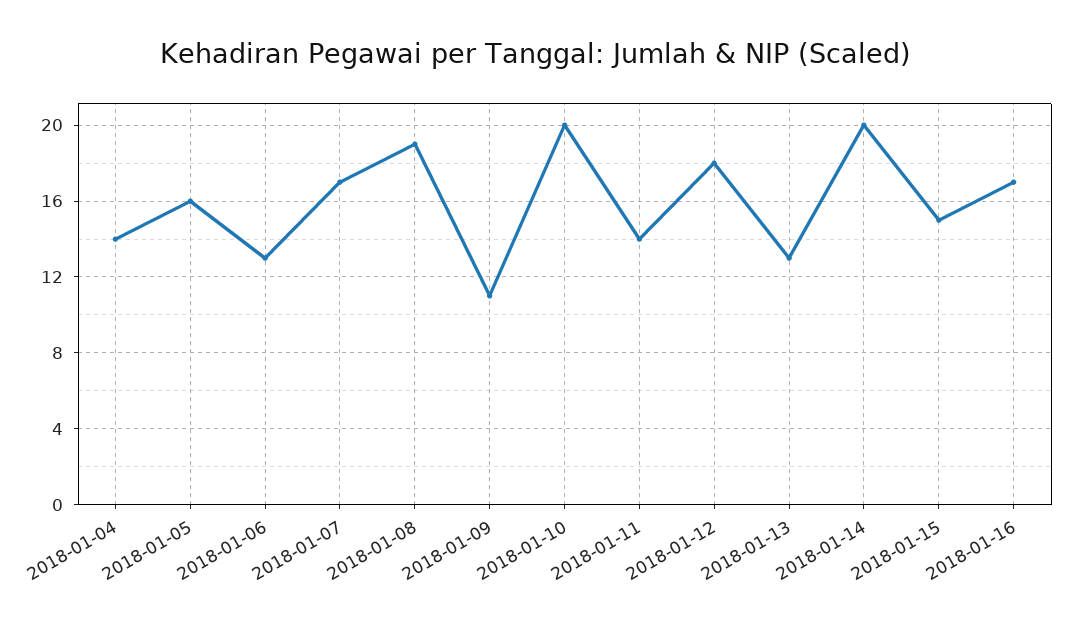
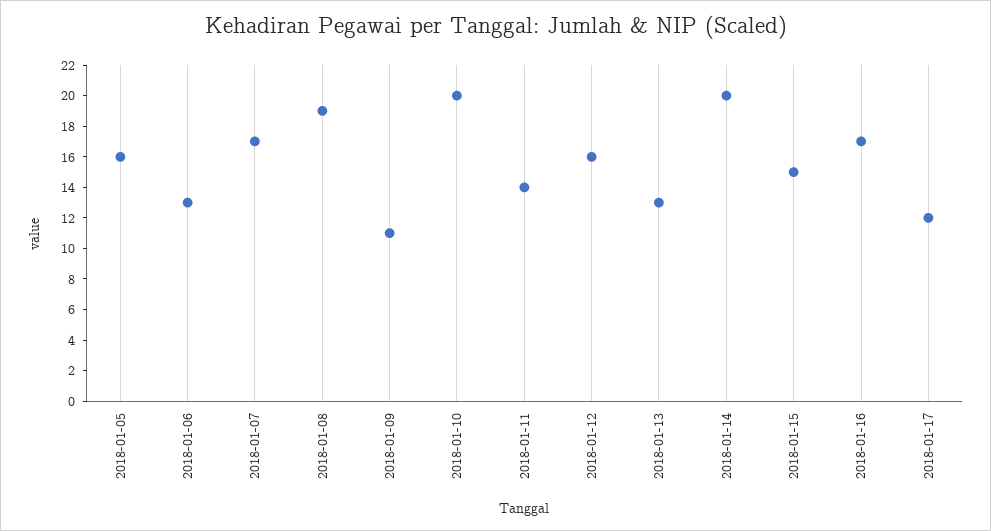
2018-01-04: 14 -> none
2018-01-12: 18 -> 16
2018-01-17: none -> 12

